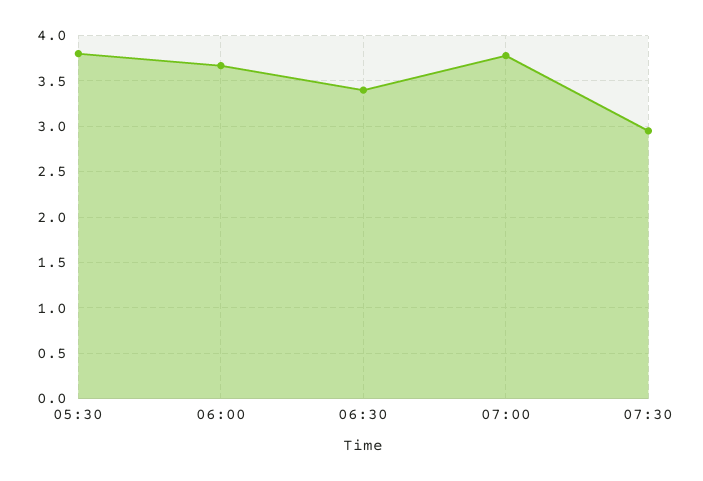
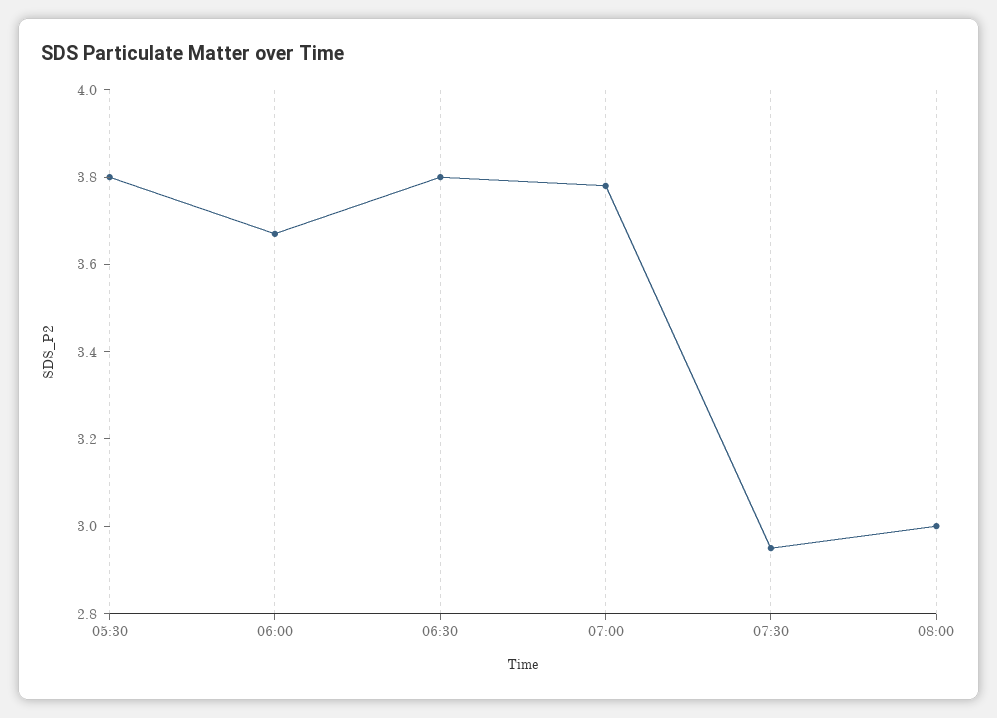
06:30: 3.4 -> 3.8
08:00: none -> 3

